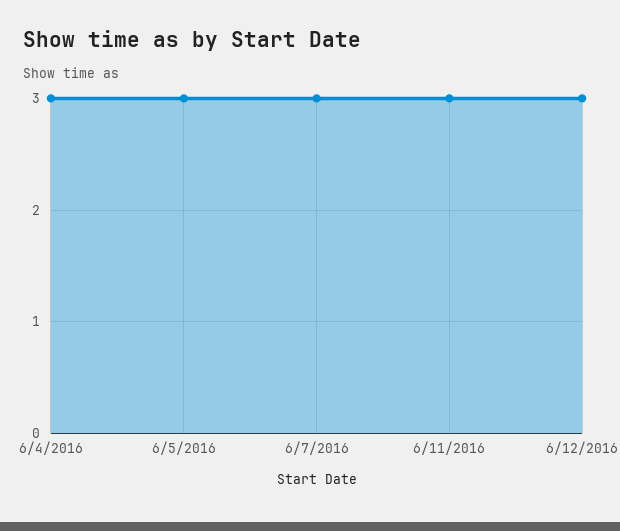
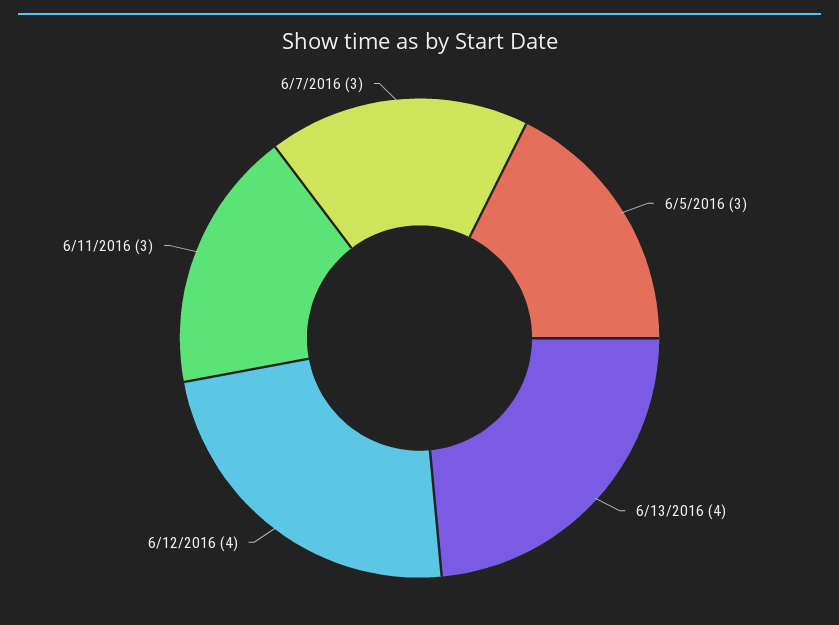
6/4/2016: 3 -> none
6/12/2016: 3 -> 4
6/13/2016: none -> 4

